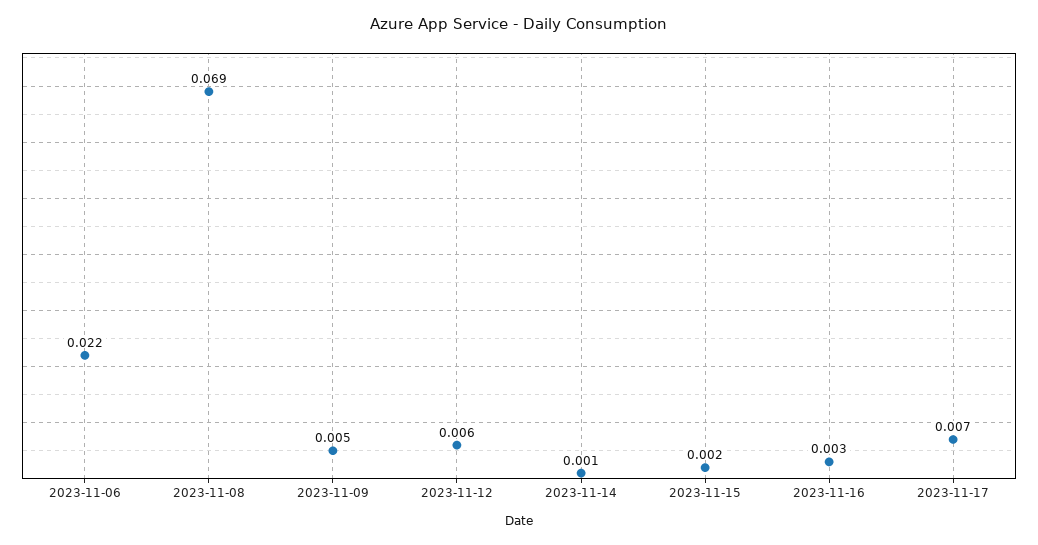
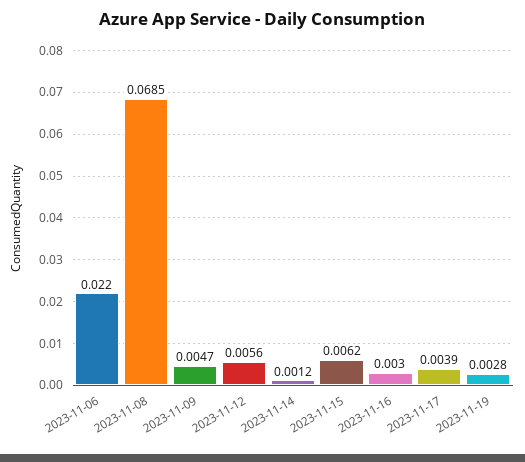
2023-11-15: 0.002 -> 0.0062
2023-11-17: 0.007 -> 0.0039
2023-11-19: none -> 0.0028

